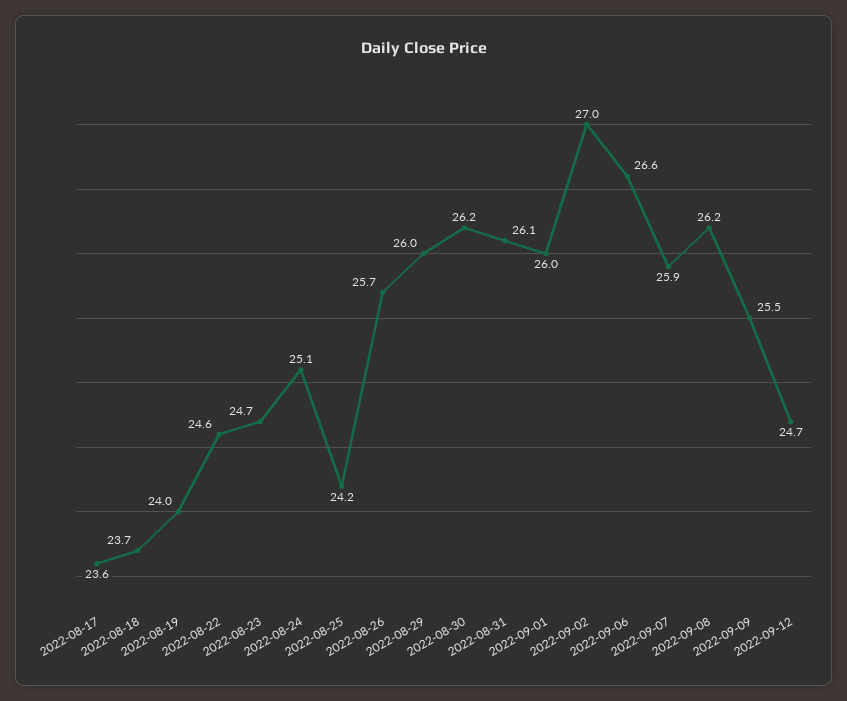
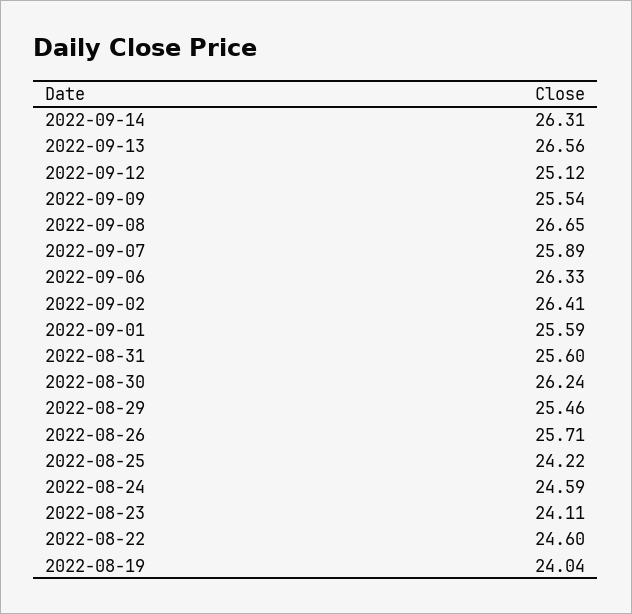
2022-08-17: 23.6 -> none
2022-08-18: 23.7 -> none
2022-08-23: 24.7 -> 24.11
2022-08-24: 25.1 -> 24.59
2022-08-29: 26 -> 25.46
2022-08-31: 26.1 -> 25.6
2022-09-01: 26 -> 25.59
2022-09-02: 27 -> 26.41
2022-09-06: 26.6 -> 26.33
2022-09-08: 26.2 -> 26.65
2022-09-12: 24.7 -> 25.12
2022-09-14: none -> 26.31
2022-09-13: none -> 26.56

